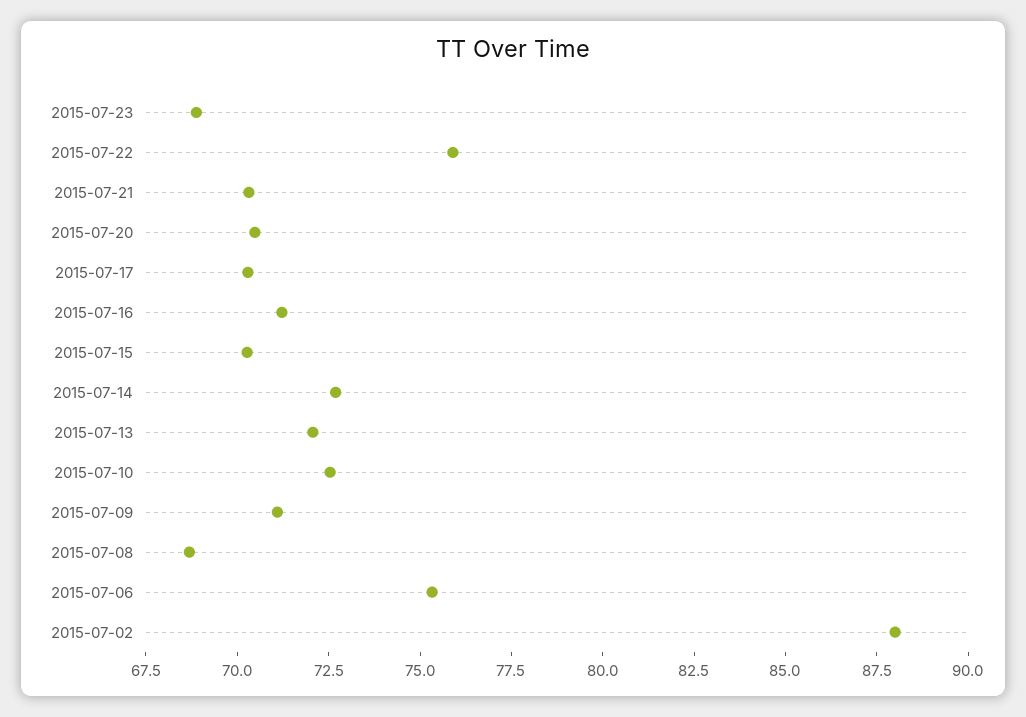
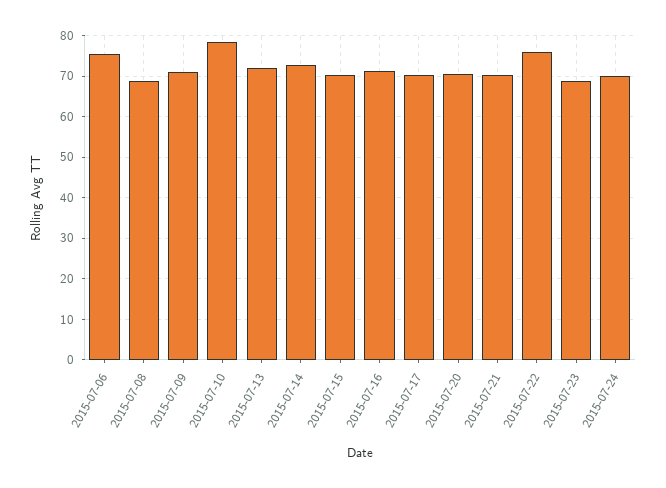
2015-07-10: 72.5 -> 78
2015-07-02: 88 -> none
2015-07-24: none -> 70

